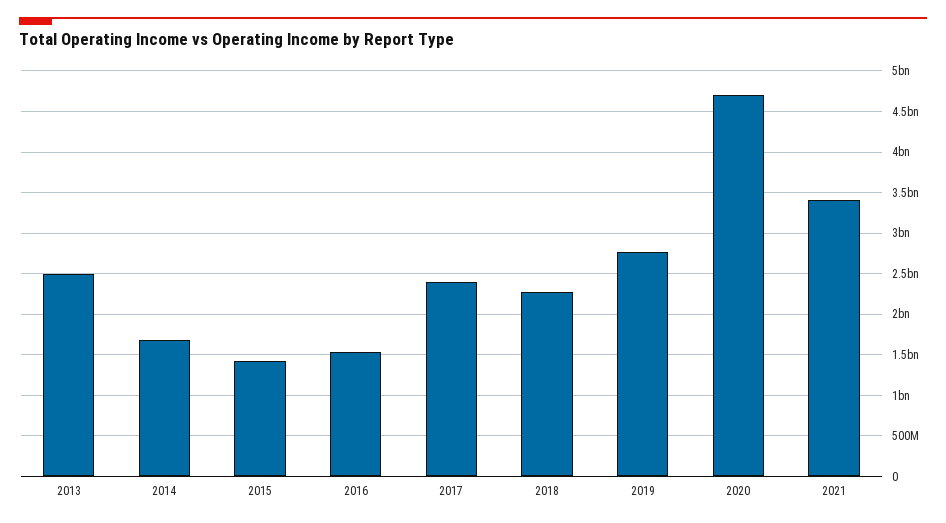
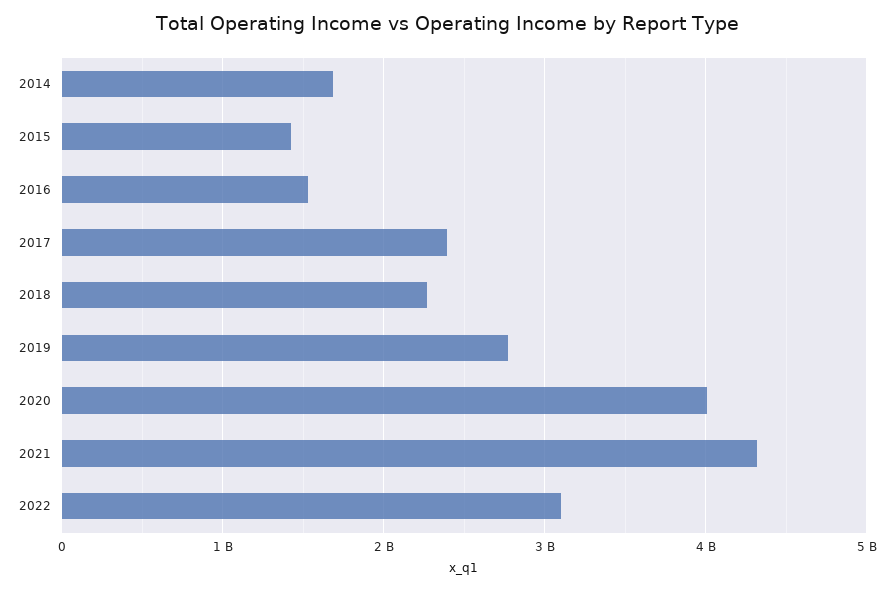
2013: 2500000000 -> none
2020: 4700000000 -> 4000000000
2021: 3400000000 -> 4300000000
2022: none -> 3100000000

